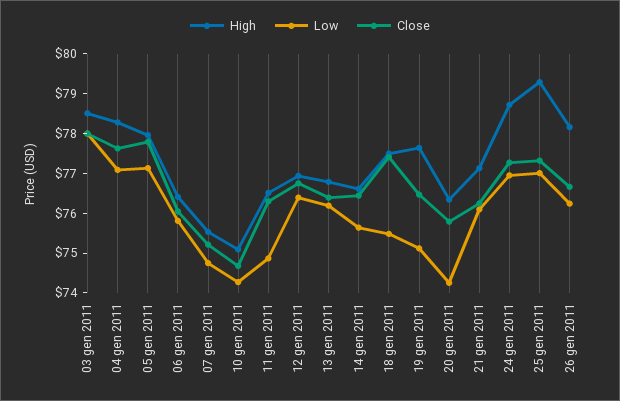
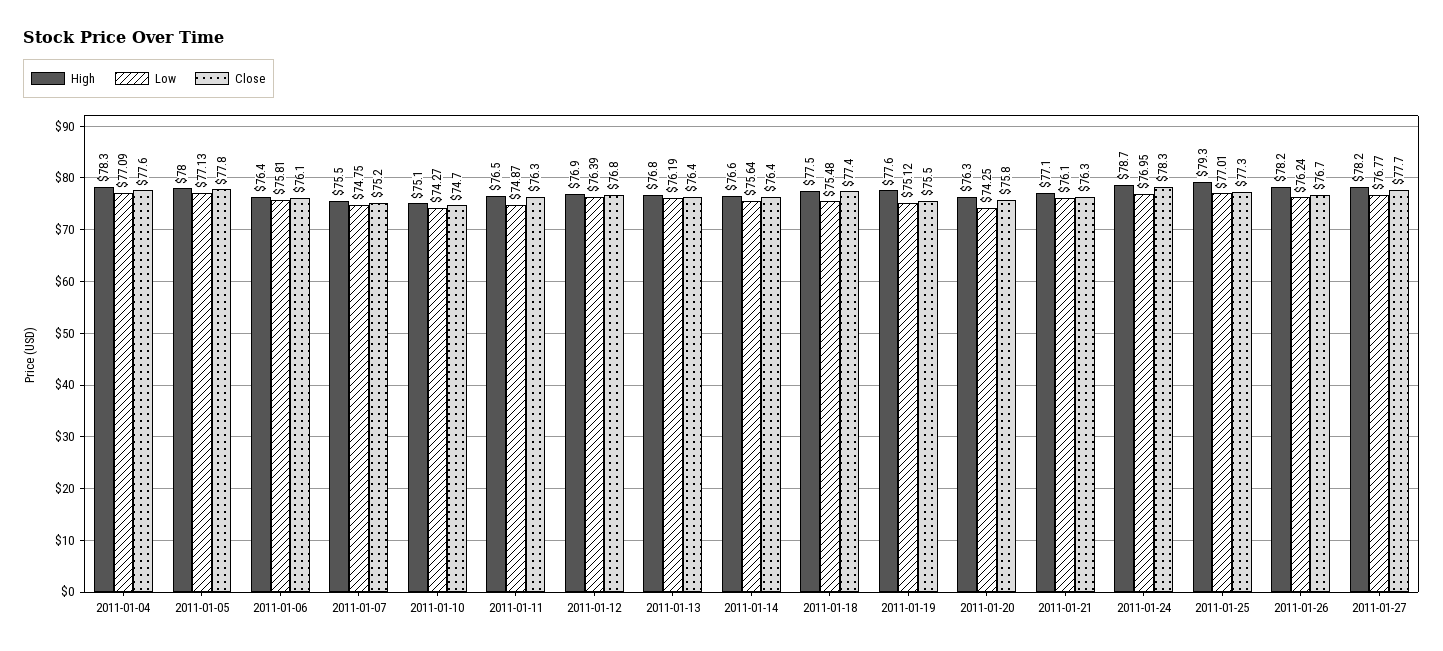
High, 03 gen 2011: 78.5 -> none
Low, 03 gen 2011: 78 -> none
Close, 03 gen 2011: 78 -> none
Close, 19 gen 2011: 76.5 -> 75.5
Close, 24 gen 2011: 77.25 -> 78.3
High, 2011-01-27: none -> 78.2
Low, 2011-01-27: none -> 76.77
Close, 2011-01-27: none -> 77.7

